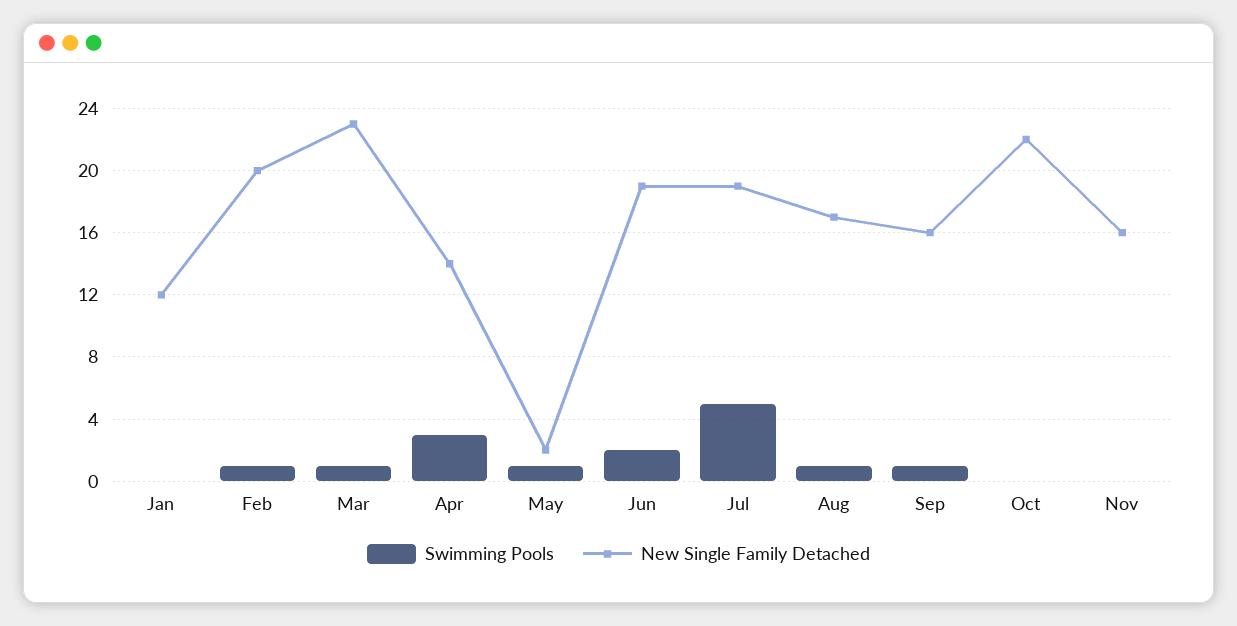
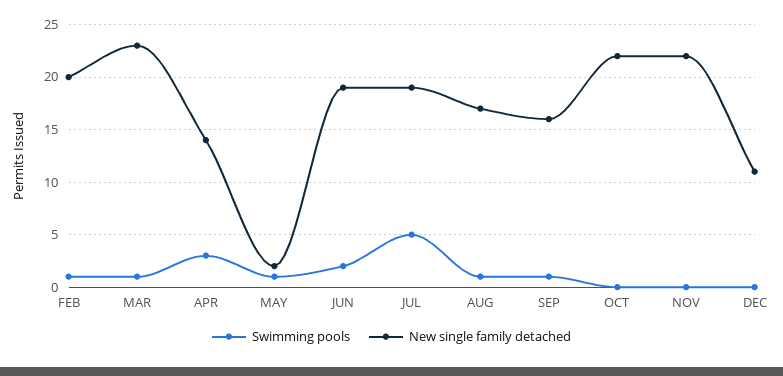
Swimming Pools, Jan: 0 -> none
New Single Family Detached, Jan: 12 -> none
New Single Family Detached, Nov: 16 -> 22
Swimming Pools, DEC: none -> 0
New Single Family Detached, DEC: none -> 11

